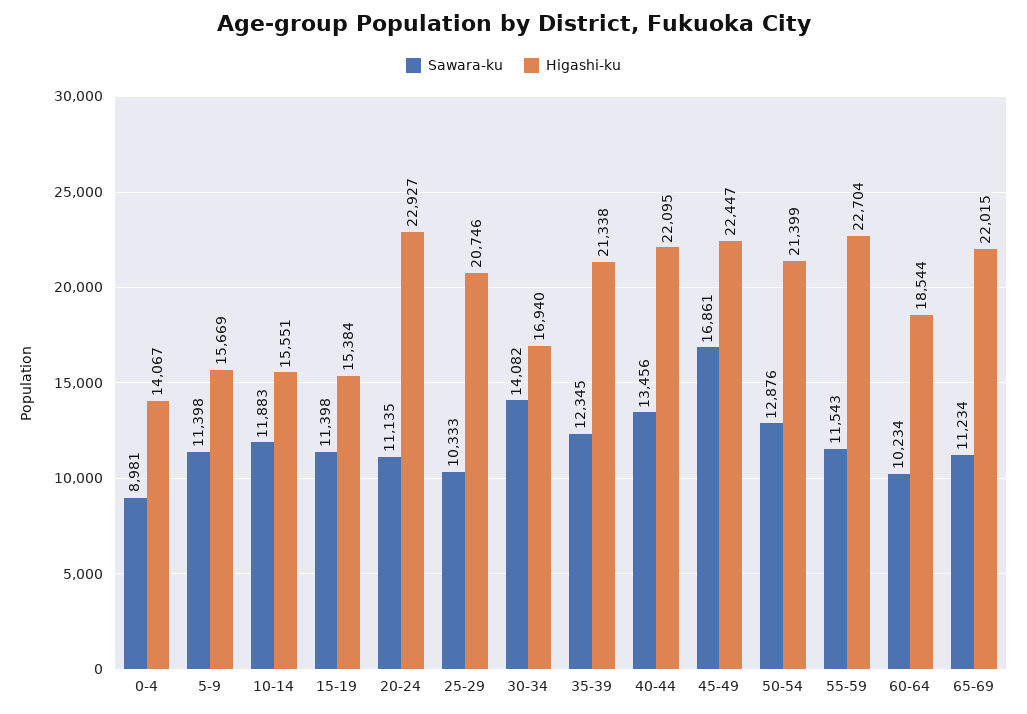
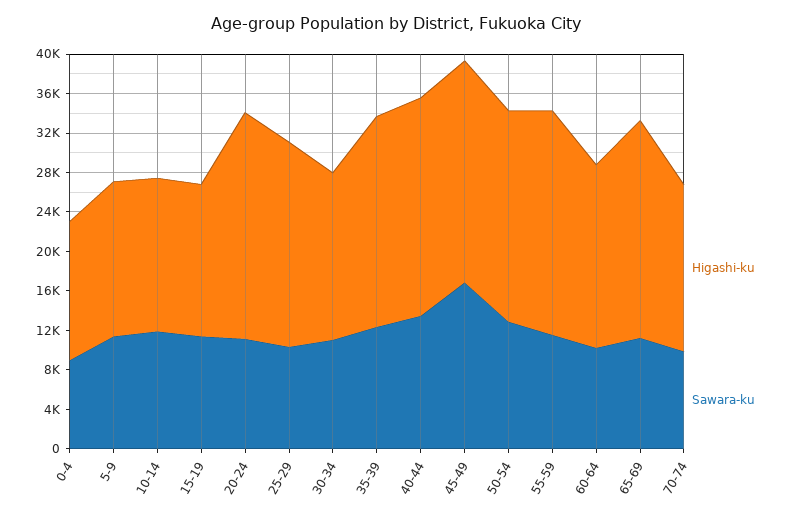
Sawara-ku, 30-34: 14082 -> 11000
Higashi-ku, 70-74: none -> 17000
Sawara-ku, 70-74: none -> 10000

